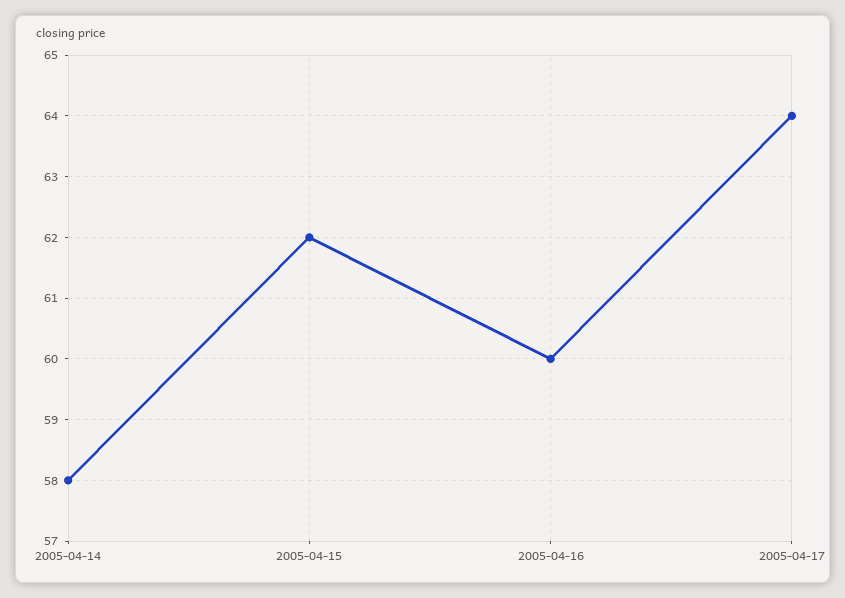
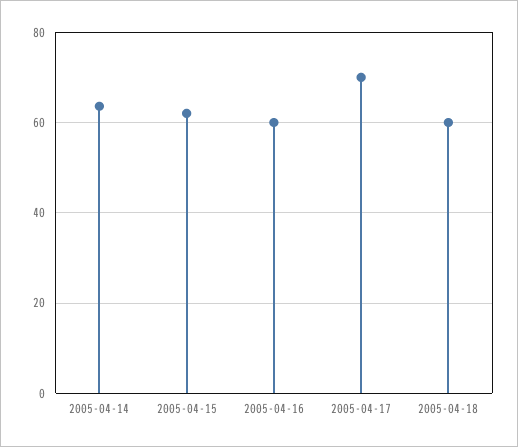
2005-04-14: 58 -> 64
2005-04-17: 64 -> 70
2005-04-18: none -> 60

